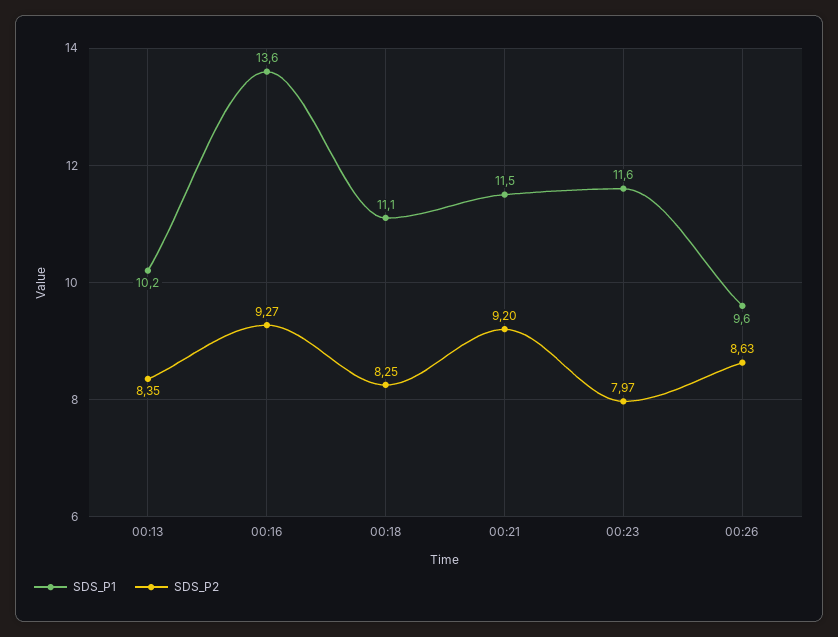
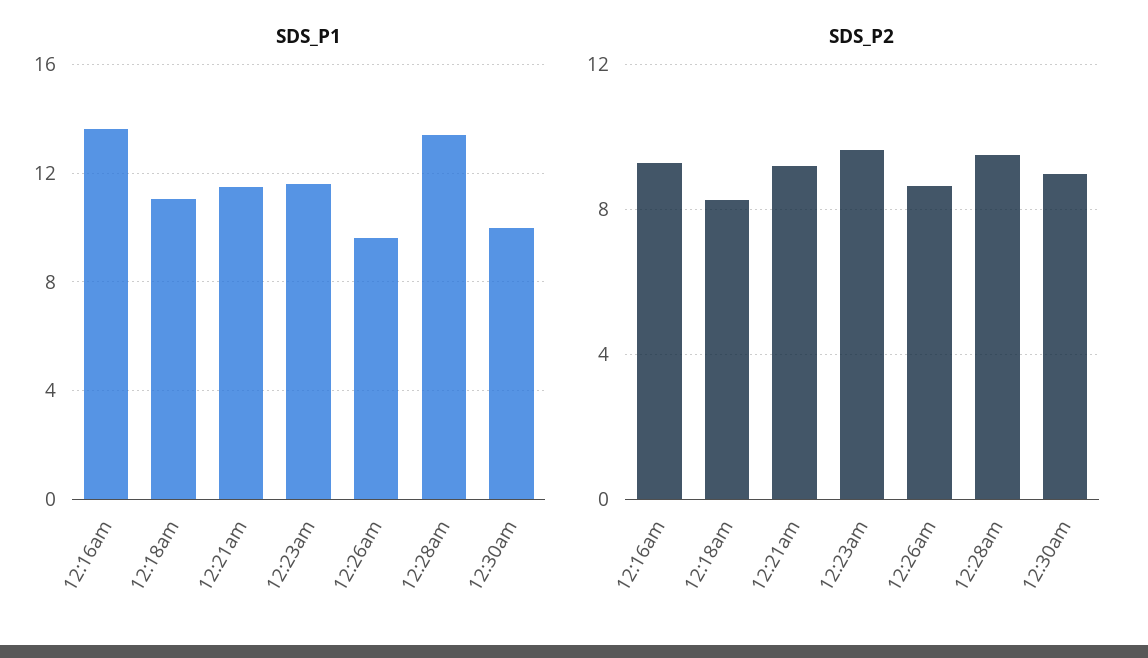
SDS_P1, 00:13: 10.2 -> none
SDS_P2, 00:13: 8.35 -> none
SDS_P2, 00:23: 7.97 -> 9.5
SDS_P1, 12:28am: none -> 13.5
SDS_P1, 12:30am: none -> 10
SDS_P2, 12:28am: none -> 9.5
SDS_P2, 12:30am: none -> 9

